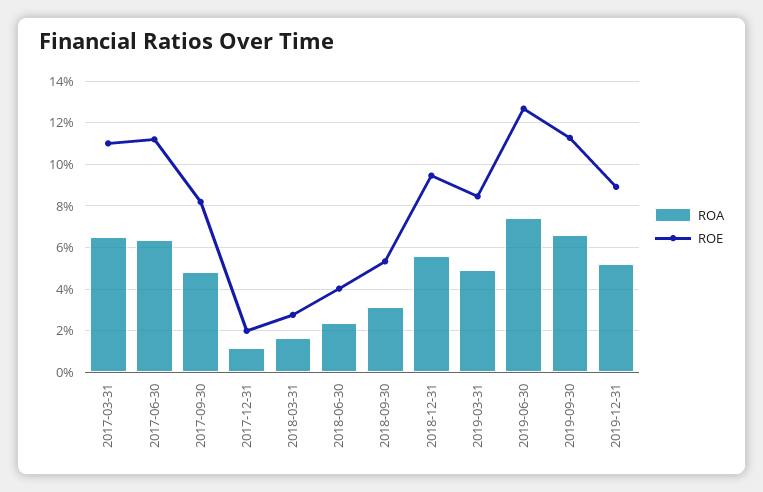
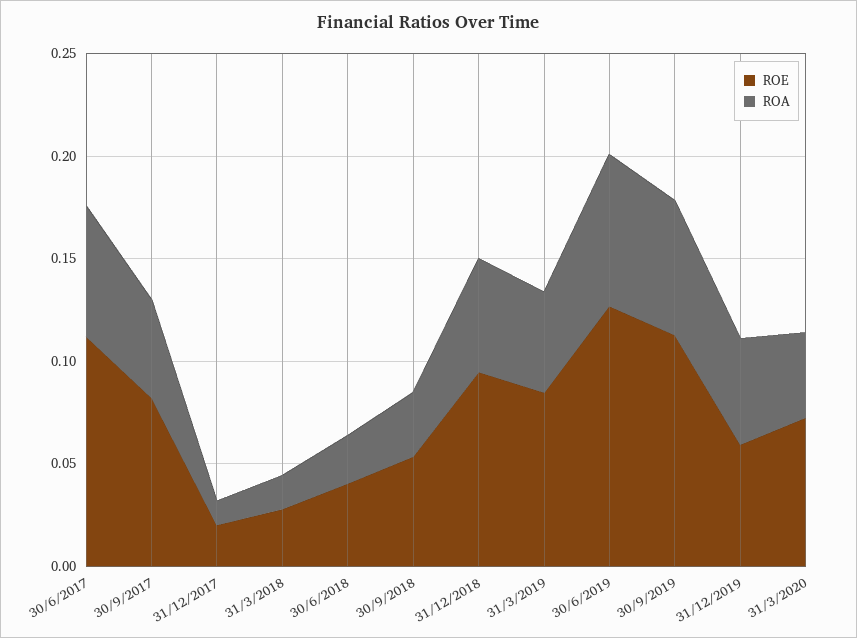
ROA, 2017-03-31: 0.065 -> none
ROE, 2017-03-31: 0.11 -> none
ROE, 2019-12-31: 0.09 -> 0.06
ROE, 31/3/2020: none -> 0.07
ROA, 31/3/2020: none -> 0.04

